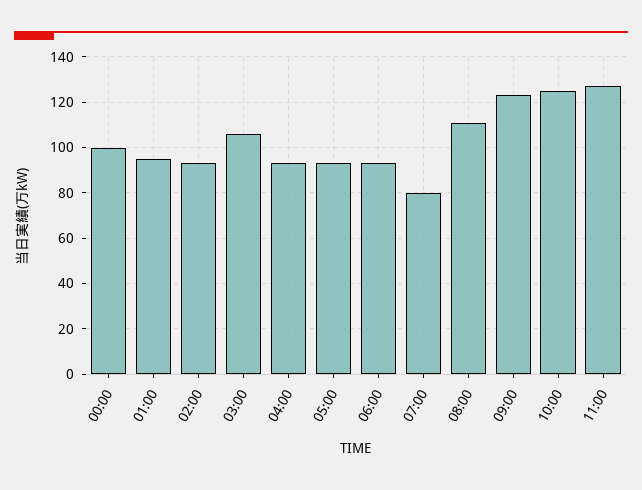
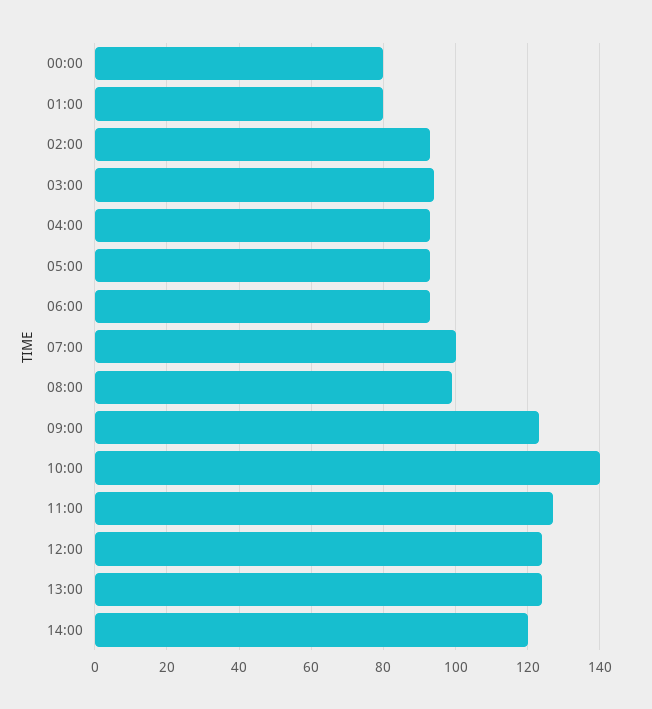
00:00: 100 -> 80
01:00: 95 -> 80
03:00: 105 -> 95
07:00: 80 -> 100
08:00: 110 -> 100
10:00: 125 -> 140
12:00: none -> 125
13:00: none -> 125
14:00: none -> 120

